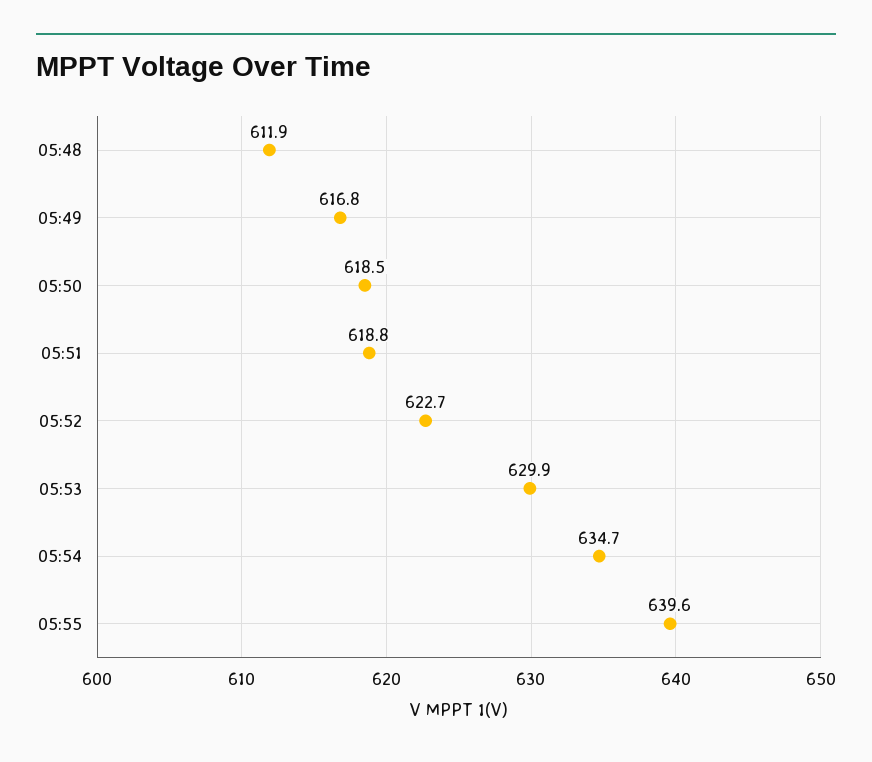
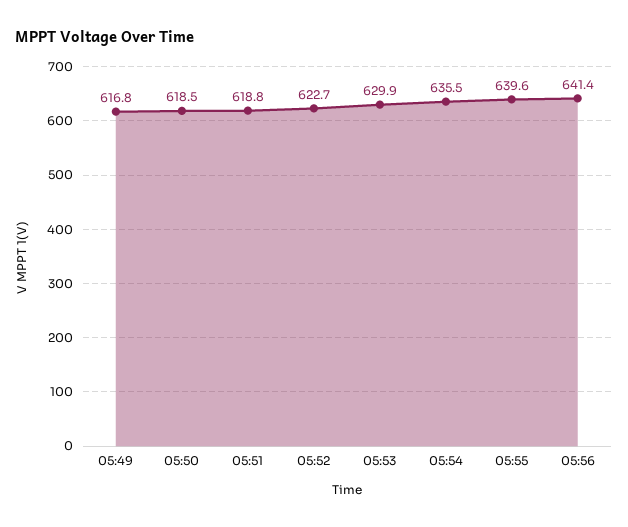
05:48: 611.9 -> none
05:54: 634.7 -> 635.5
05:56: none -> 641.4

